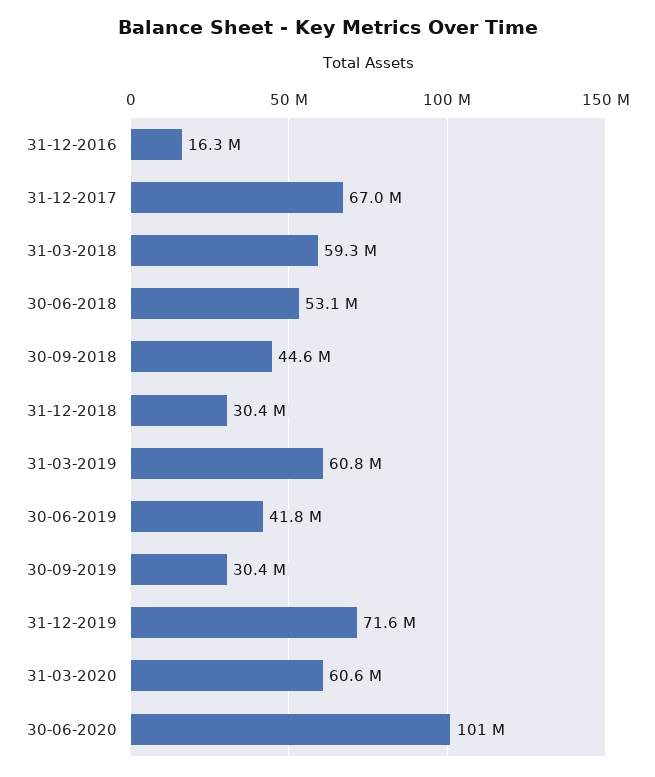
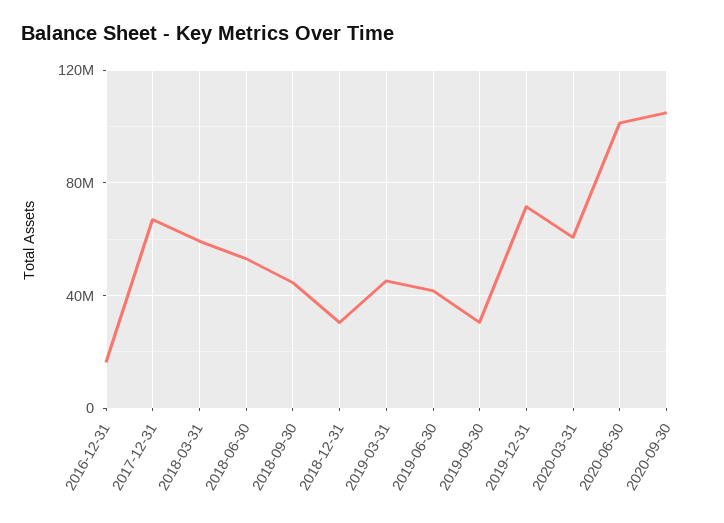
31-03-2019: 60800000 -> 45000000
2020-09-30: none -> 105000000

